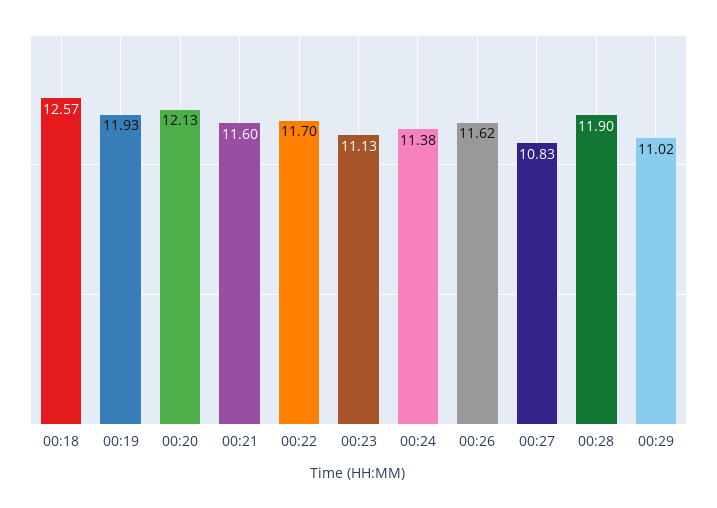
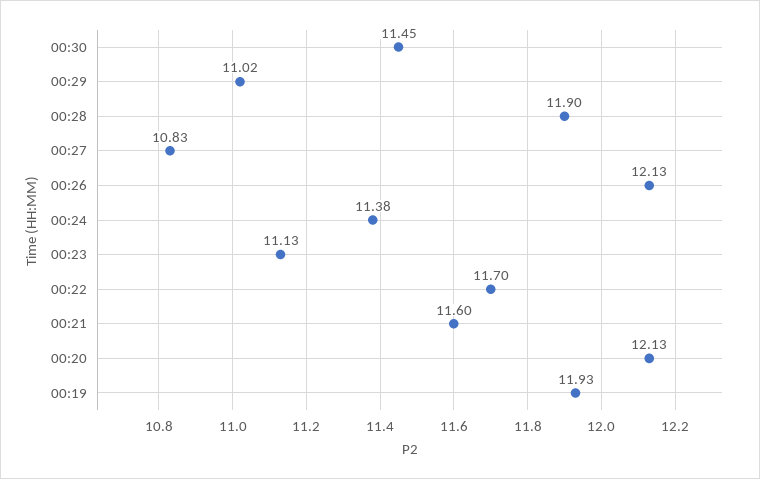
00:18: 12.57 -> none
00:26: 11.62 -> 12.13
00:30: none -> 11.45

